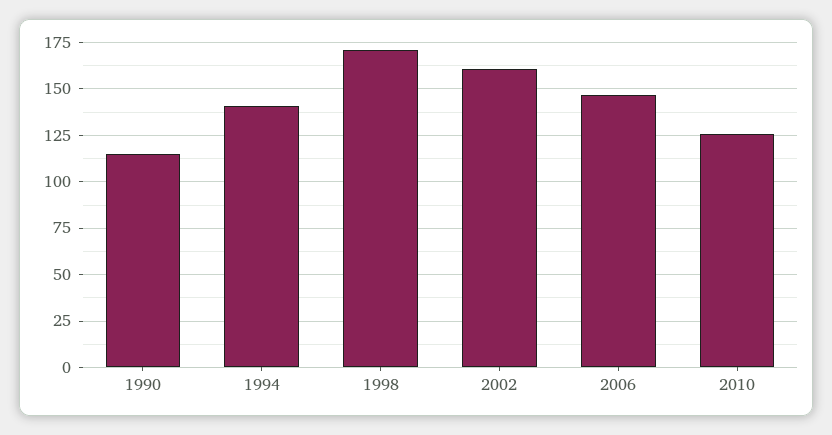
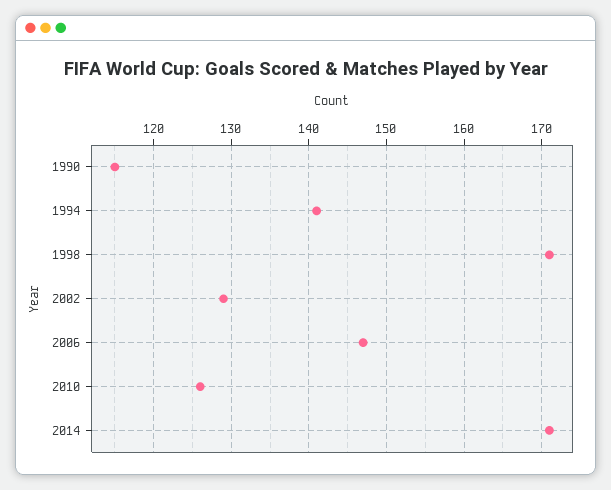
2002: 160 -> 129
2014: none -> 171

